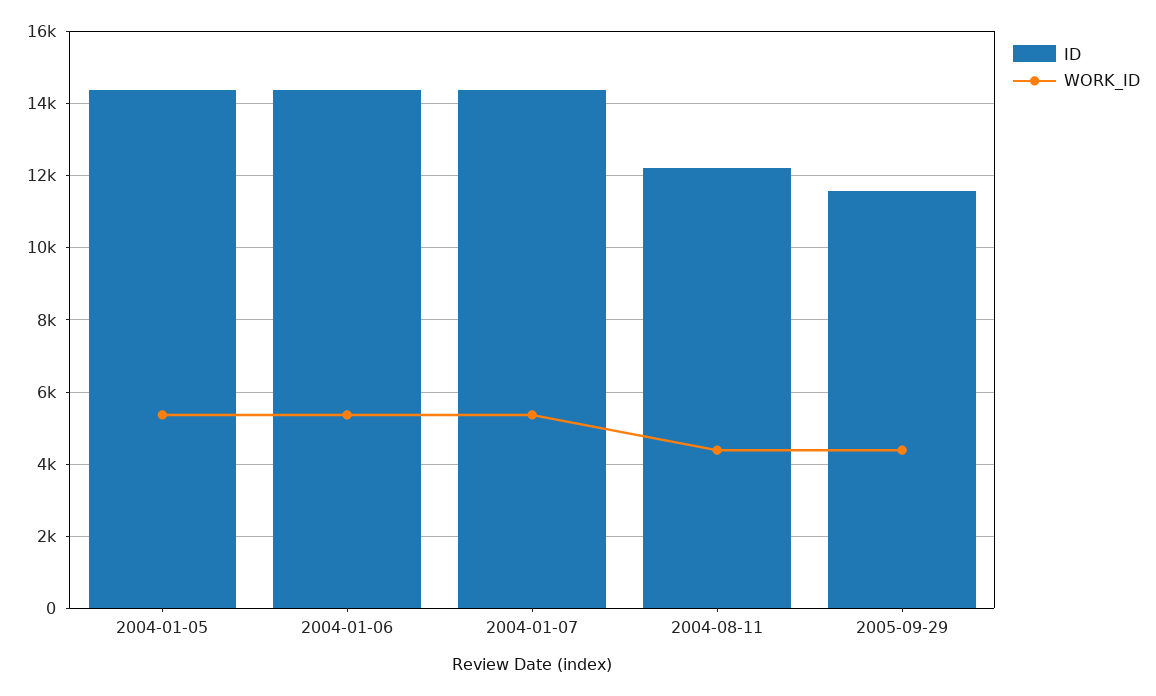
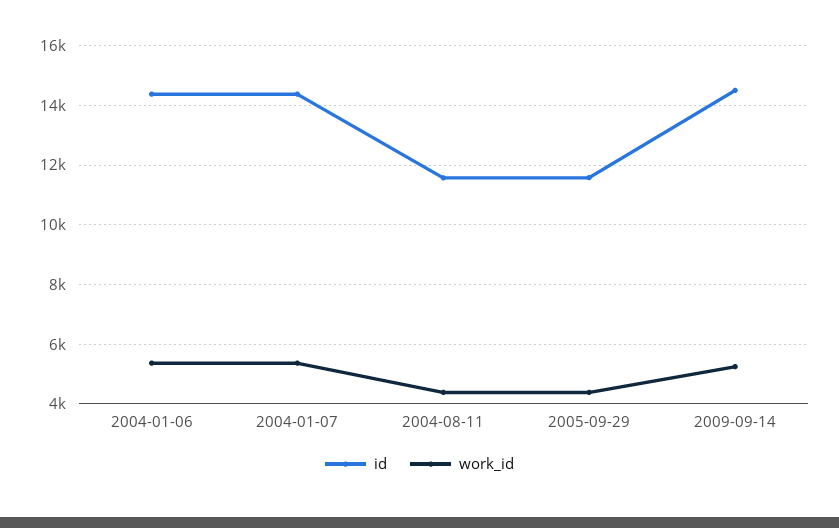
ID, 2004-01-05: 14400 -> none
WORK_ID, 2004-01-05: 5400 -> none
ID, 2004-08-11: 12200 -> 11500
ID, 2009-09-14: none -> 14500
WORK_ID, 2009-09-14: none -> 5250

